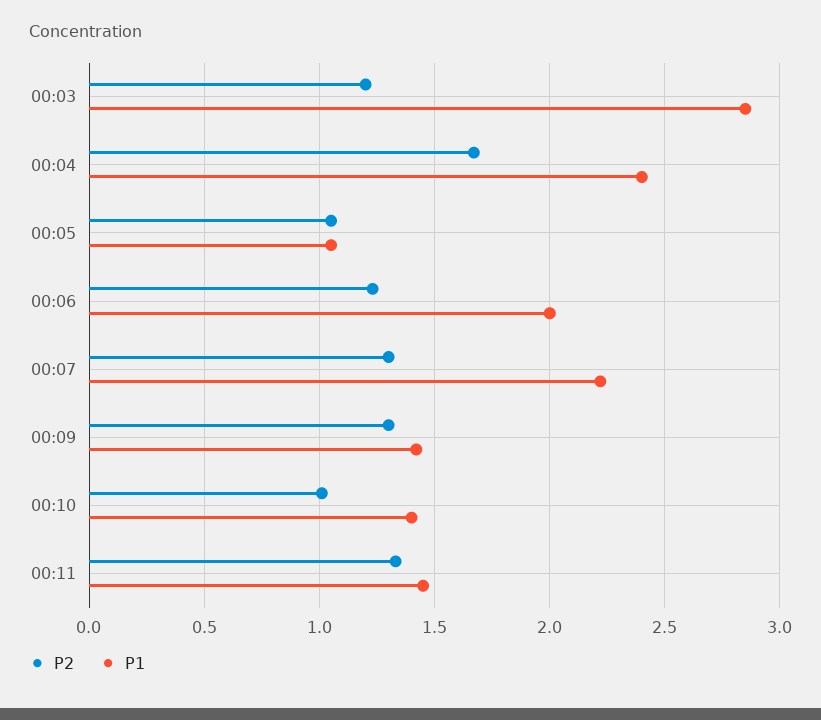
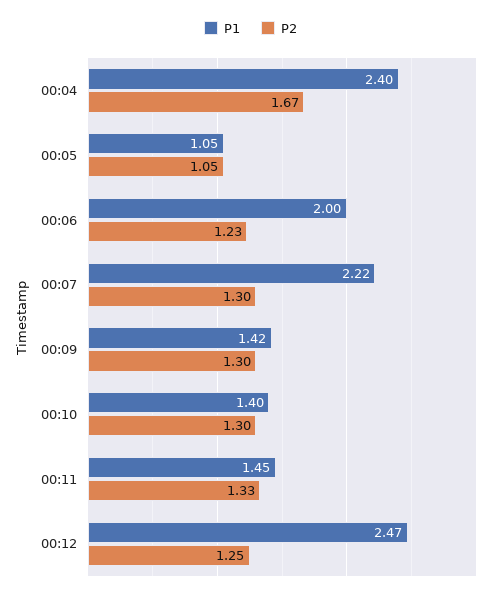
P2, 00:03: 1.2 -> none
P1, 00:03: 2.85 -> none
P2, 00:10: 1 -> 1.3
P1, 00:12: none -> 2.47
P2, 00:12: none -> 1.25

